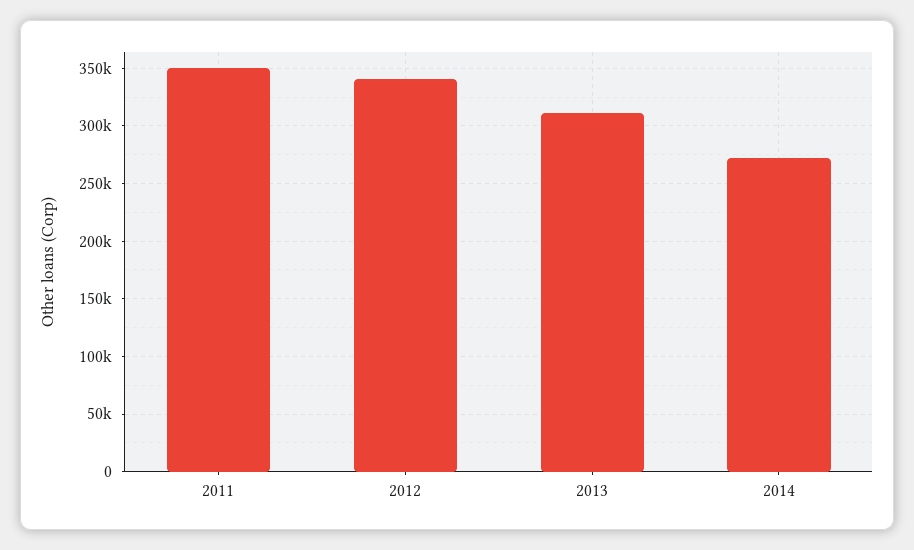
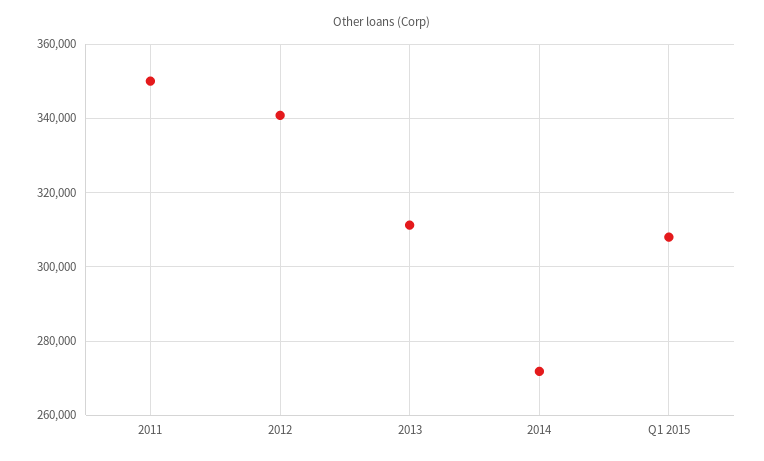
Q1 2015: none -> 308000

